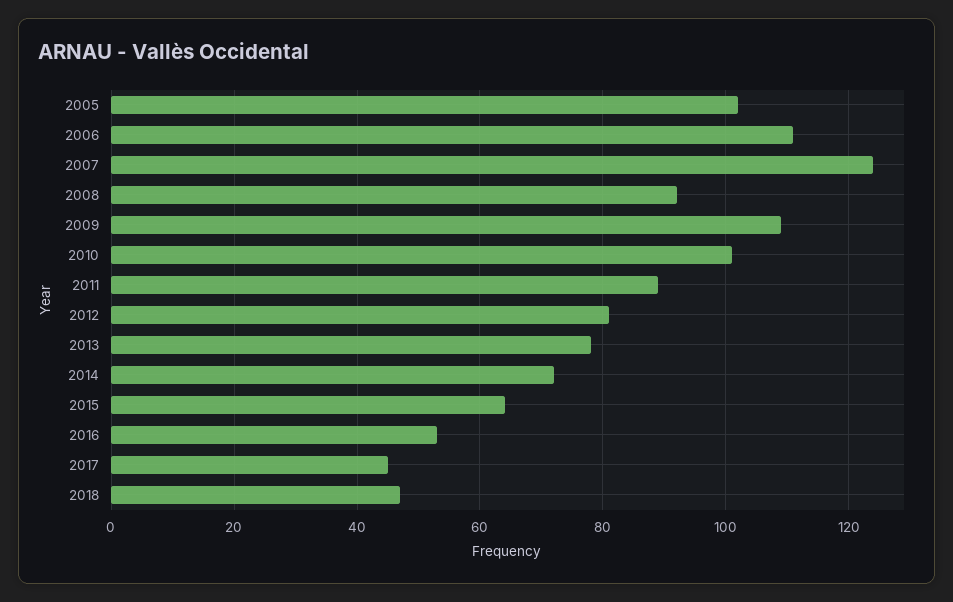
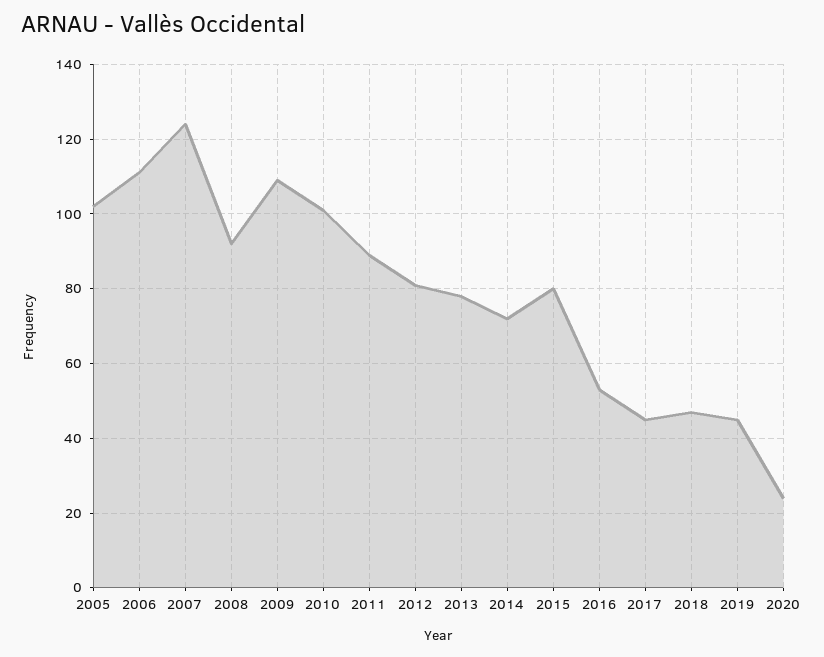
2015: 65 -> 80
2019: none -> 45
2020: none -> 25

